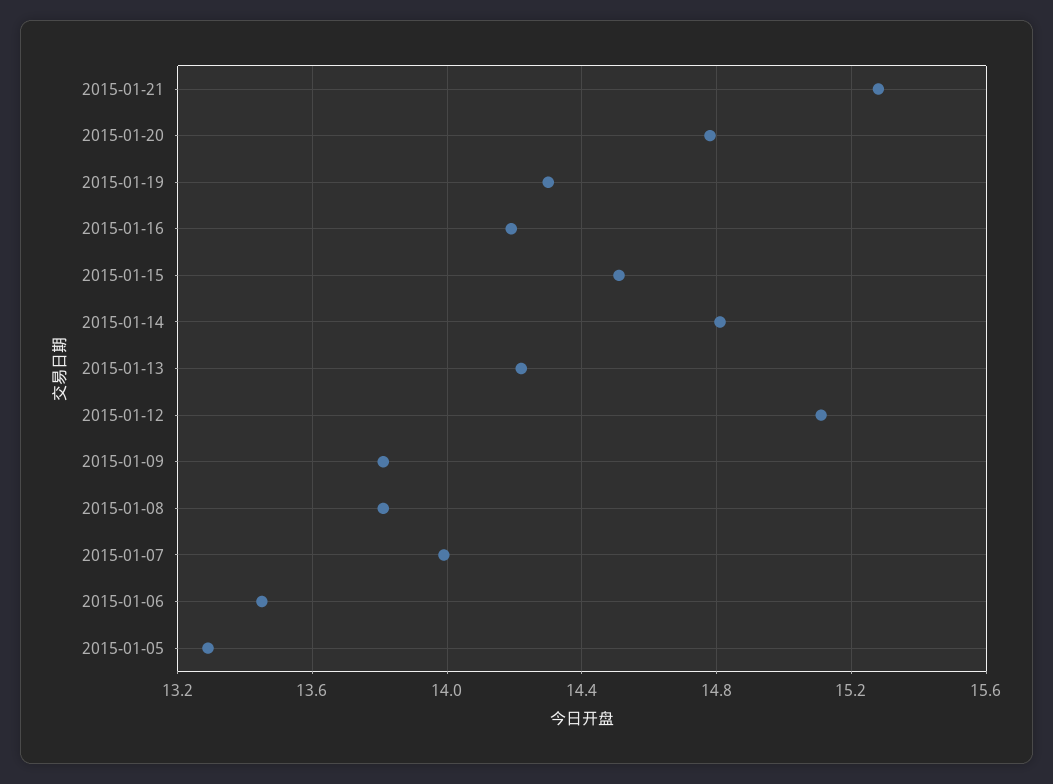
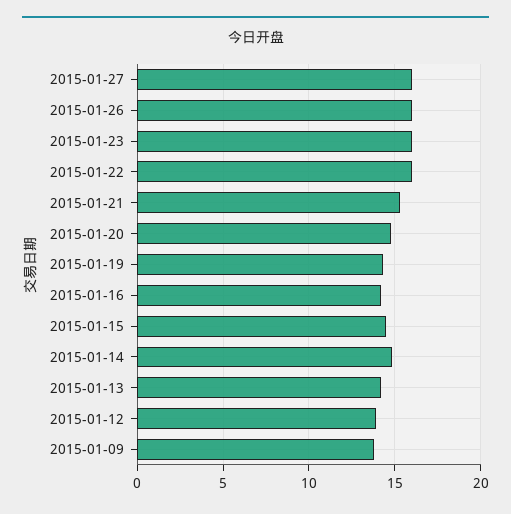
2015-01-12: 15.1 -> 14
2015-01-08: 13.8 -> none
2015-01-07: 14 -> none
2015-01-06: 13.45 -> none
2015-01-05: 13.3 -> none
2015-01-27: none -> 16
2015-01-26: none -> 16
2015-01-23: none -> 16
2015-01-22: none -> 16

